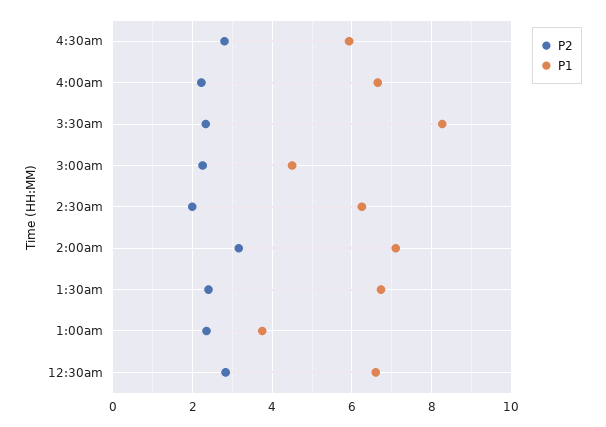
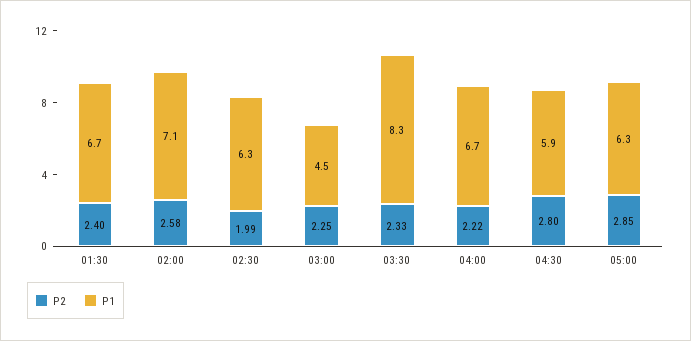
P2, 2:00am: 3.2 -> 2.58
P2, 1:00am: 2.4 -> none
P1, 1:00am: 3.8 -> none
P2, 12:30am: 2.8 -> none
P1, 12:30am: 6.6 -> none
P2, 05:00: none -> 2.85
P1, 05:00: none -> 6.3

